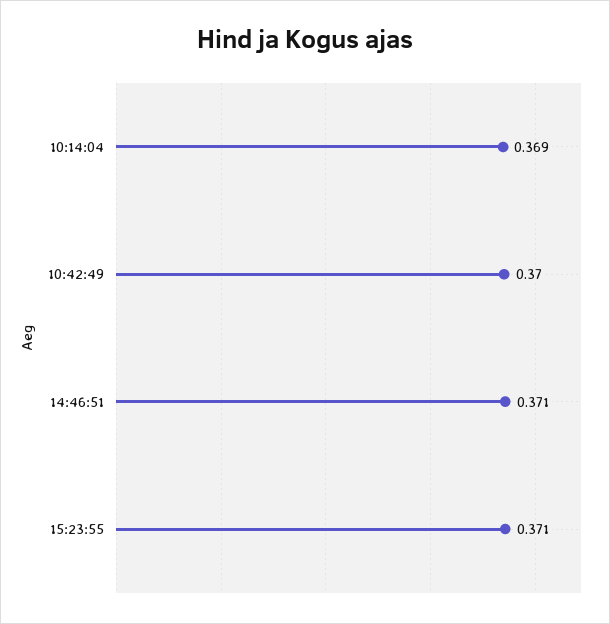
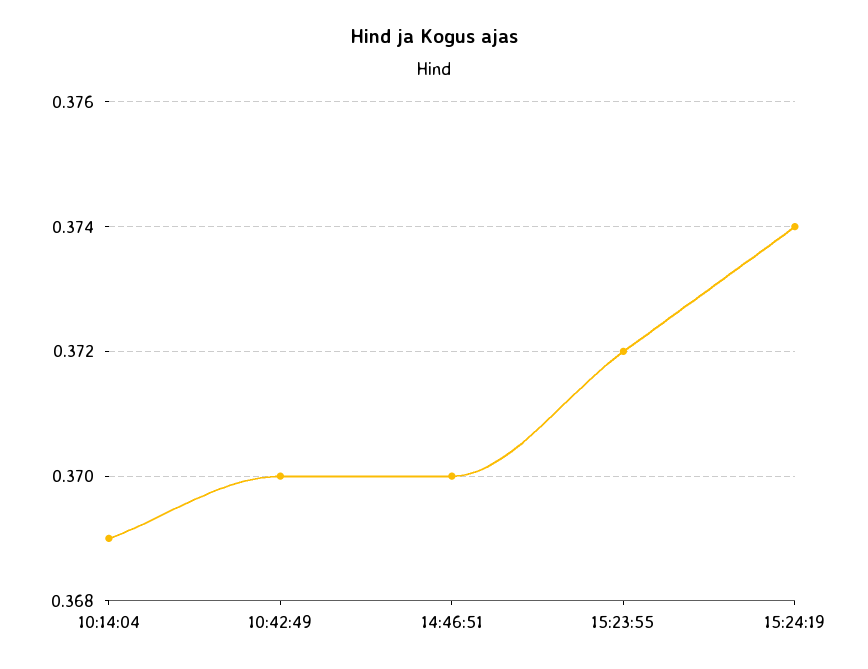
14:46:51: 0.371 -> 0.37
15:23:55: 0.371 -> 0.372
15:24:19: none -> 0.374

